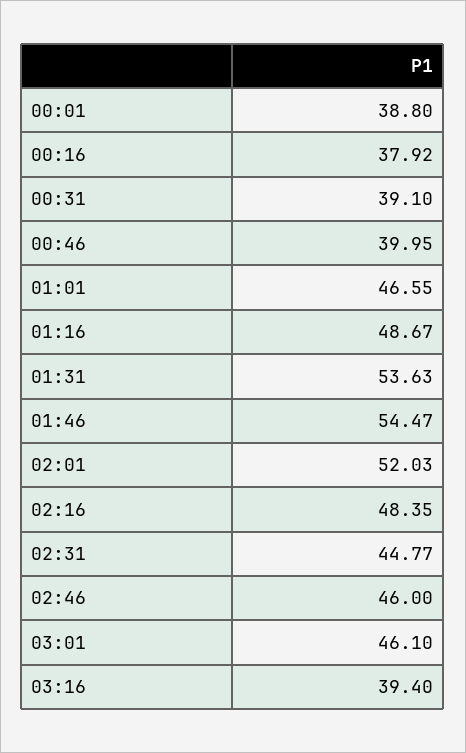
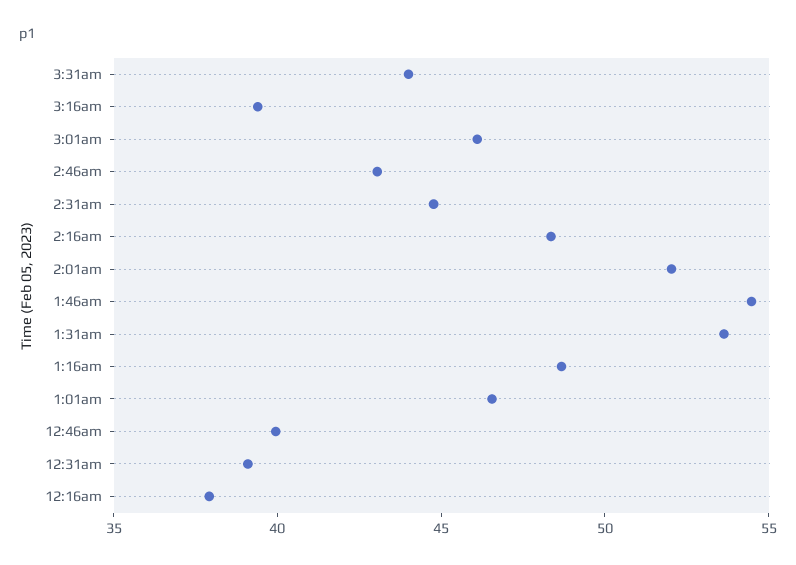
00:01: 38.8 -> none
02:46: 46 -> 43
3:31am: none -> 44

